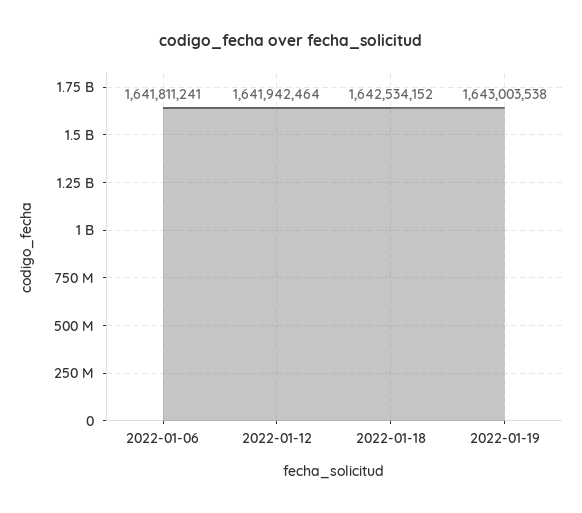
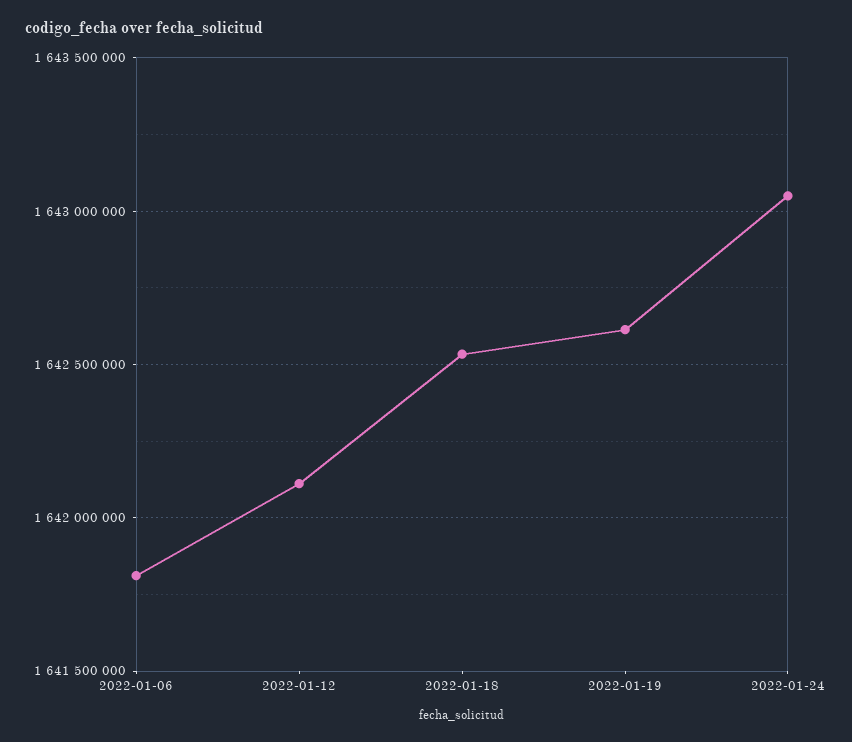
2022-01-12: 1641942464 -> 1642100000
2022-01-19: 1643003538 -> 1642600000
2022-01-24: none -> 1643050000

